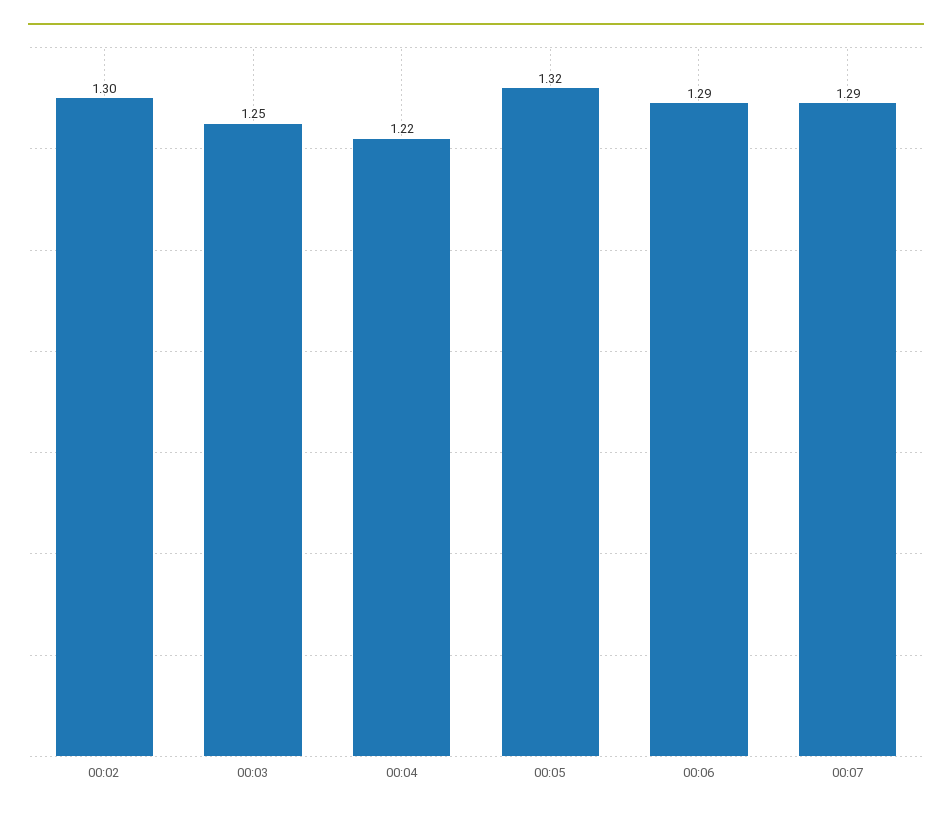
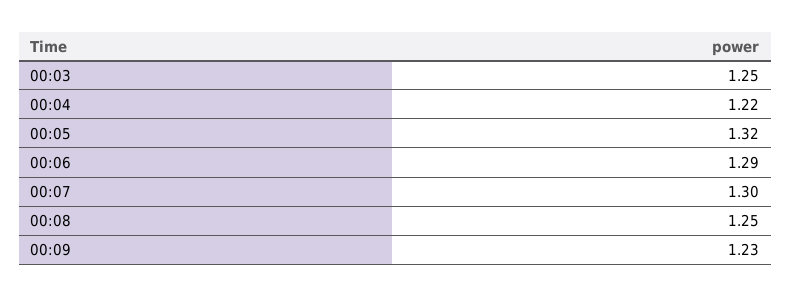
00:02: 1.3 -> none
00:07: 1.29 -> 1.3
00:08: none -> 1.25
00:09: none -> 1.23

